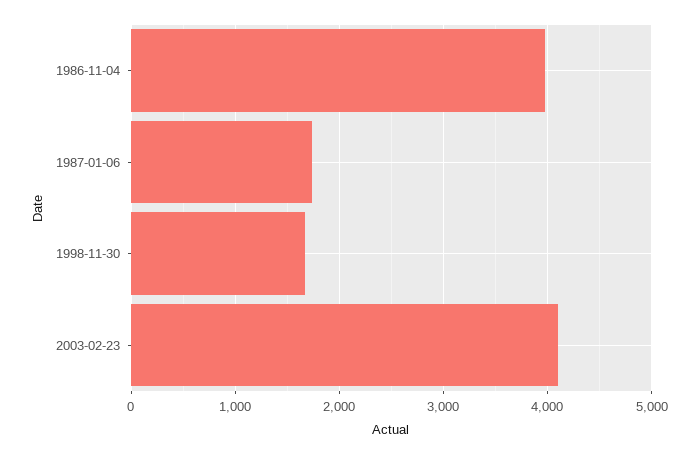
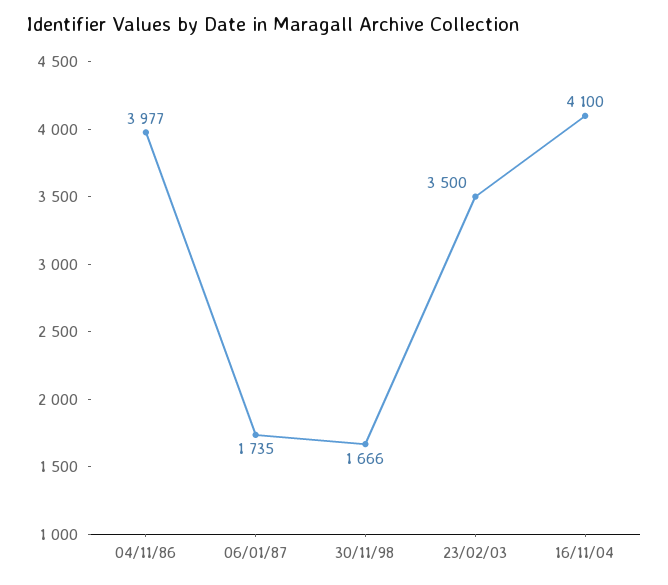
2003-02-23: 4100 -> 3500
16/11/04: none -> 4100

